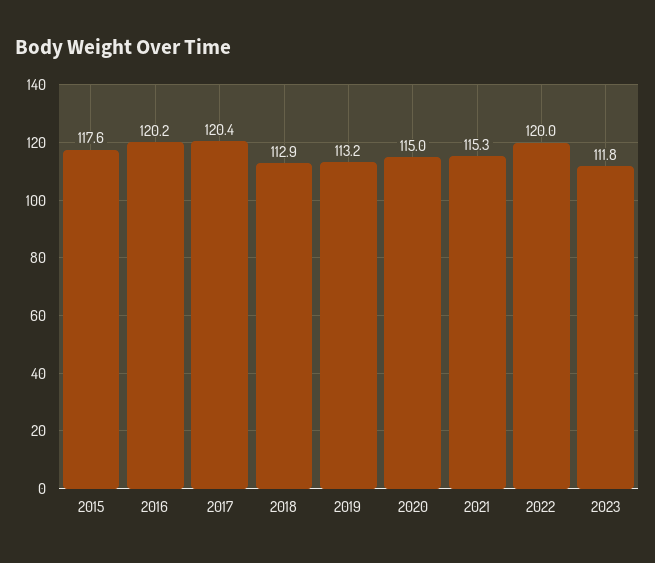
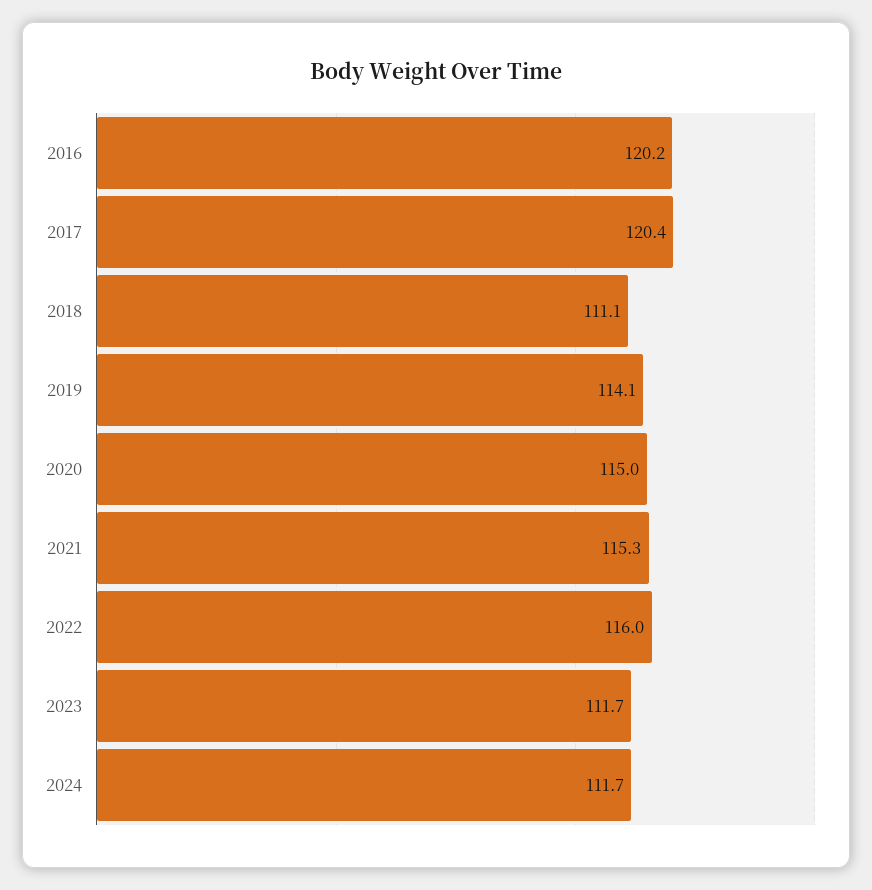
2015: 117.6 -> none
2018: 112.9 -> 111.1
2019: 113.2 -> 114.1
2022: 120 -> 116
2023: 111.8 -> 111.7
2024: none -> 111.7

